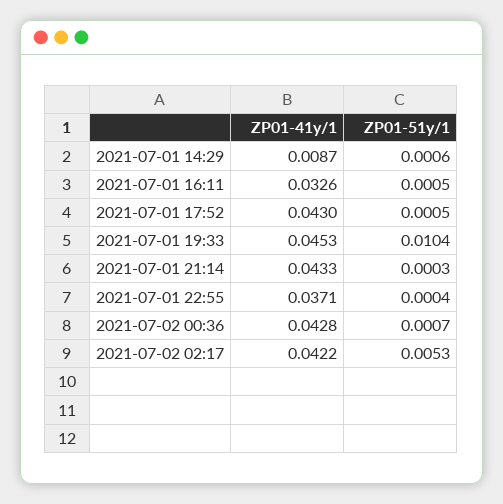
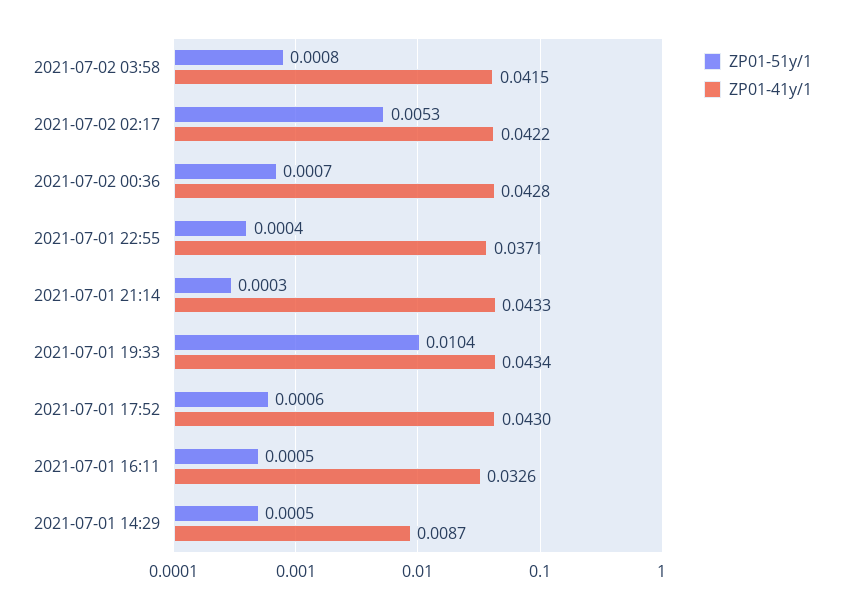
ZP01-51y/1, 2021-07-01 14:29: 0.0006 -> 0.0005
ZP01-51y/1, 2021-07-01 17:52: 0.0005 -> 0.0006
ZP01-41y/1, 2021-07-01 19:33: 0.0453 -> 0.0434
ZP01-51y/1, 2021-07-02 03:58: none -> 0.0008
ZP01-41y/1, 2021-07-02 03:58: none -> 0.0415

